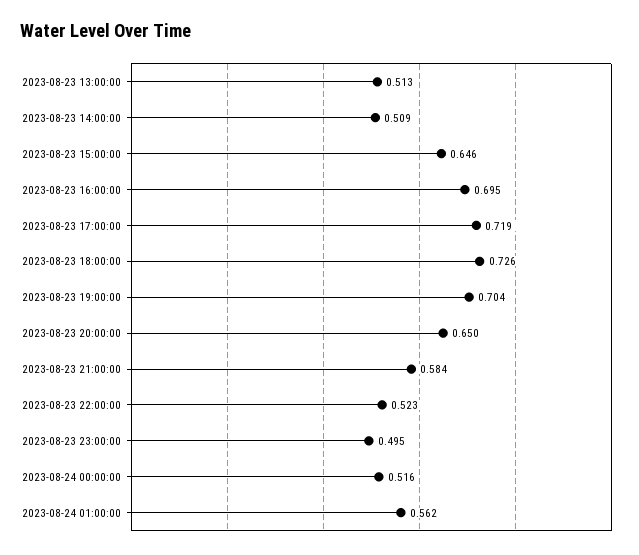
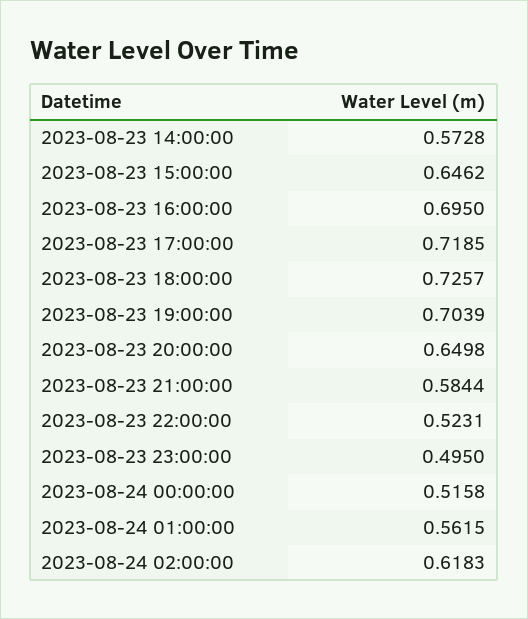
2023-08-23 13:00:00: 0.513 -> none
2023-08-23 14:00:00: 0.509 -> 0.5728
2023-08-24 02:00:00: none -> 0.6183

